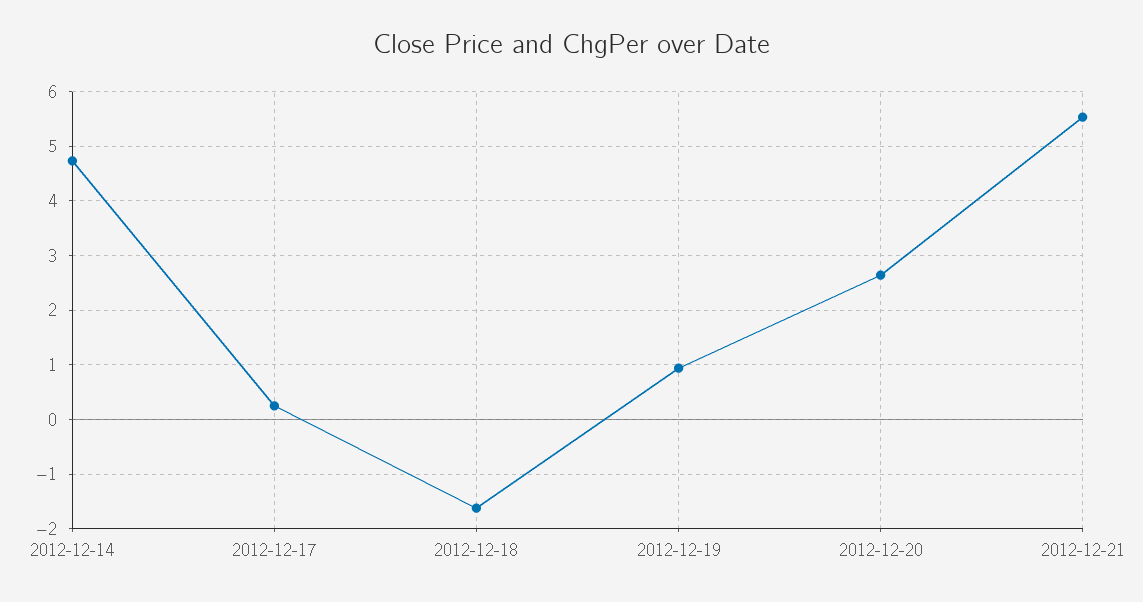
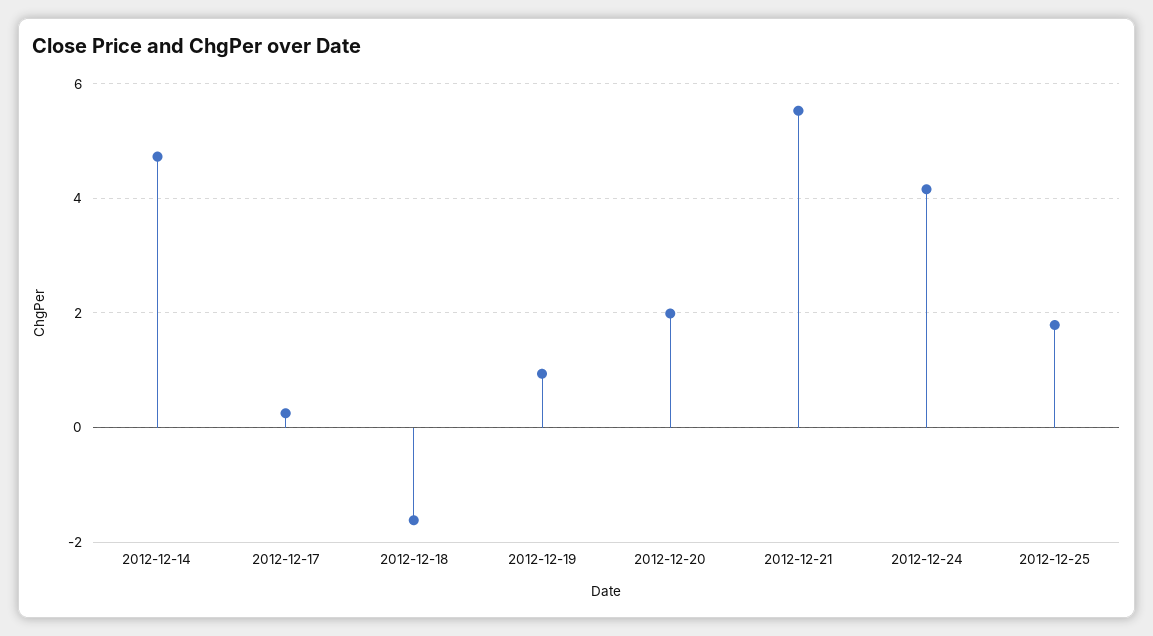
2012-12-20: 2.6 -> 2
2012-12-24: none -> 4.2
2012-12-25: none -> 1.8

